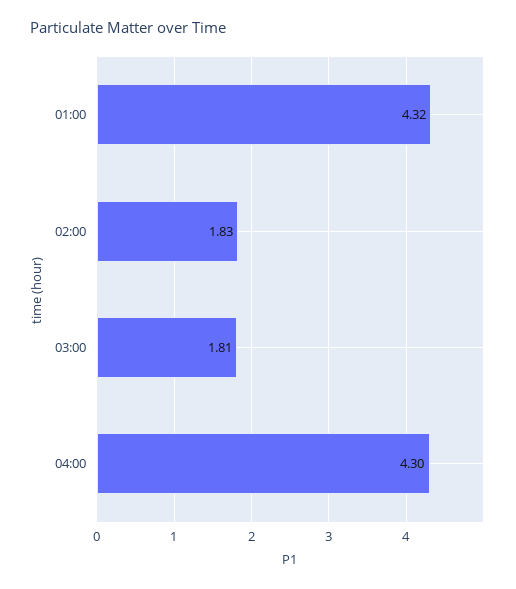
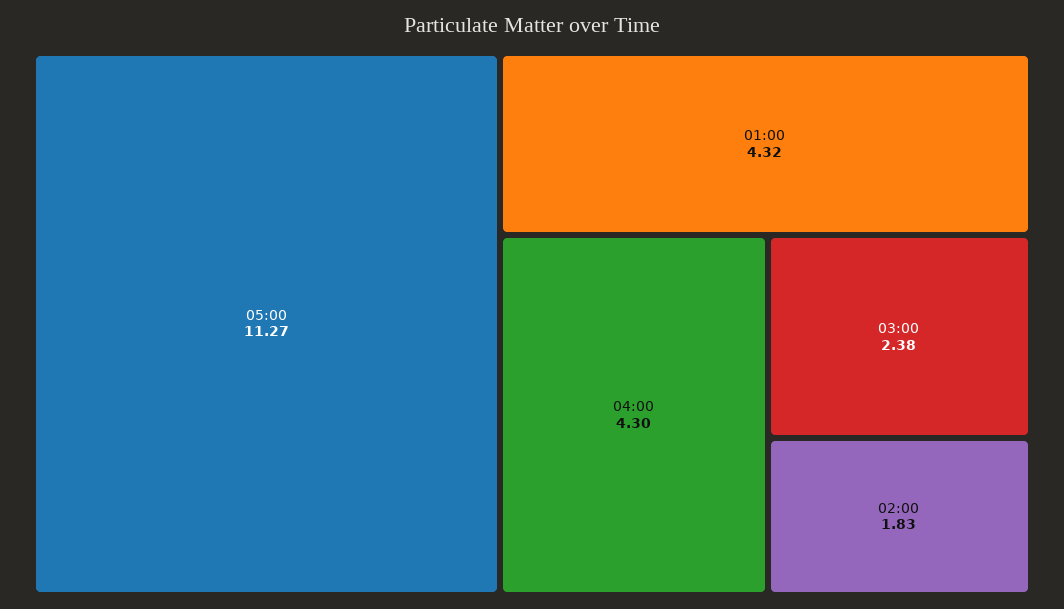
03:00: 1.81 -> 2.38
05:00: none -> 11.27

